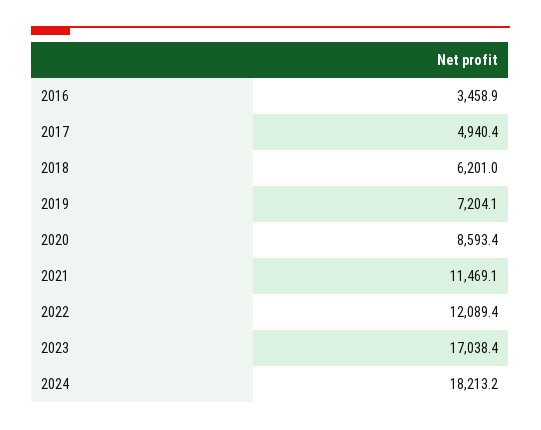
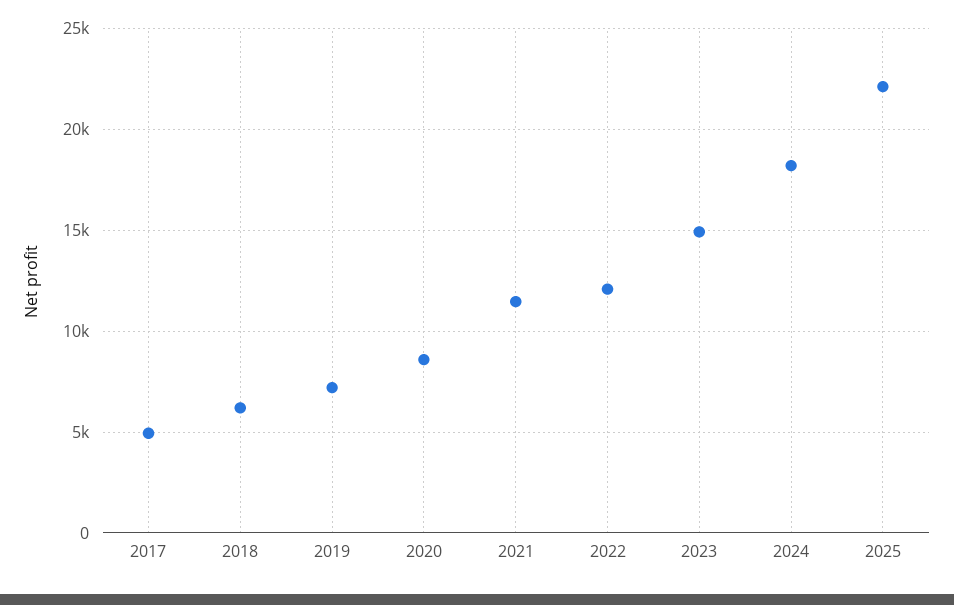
2016: 3458.9 -> none
2023: 17038.4 -> 15000
2025: none -> 22000

